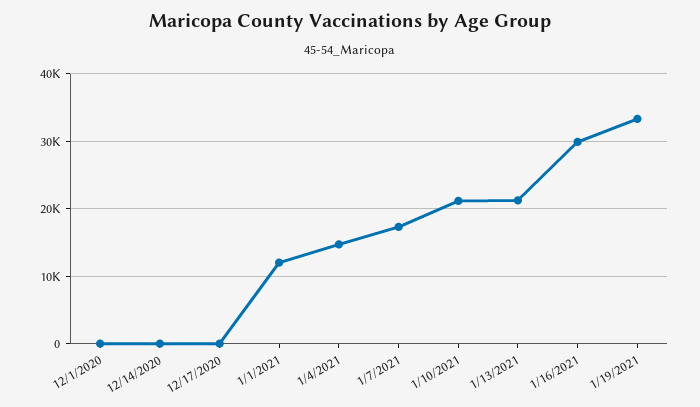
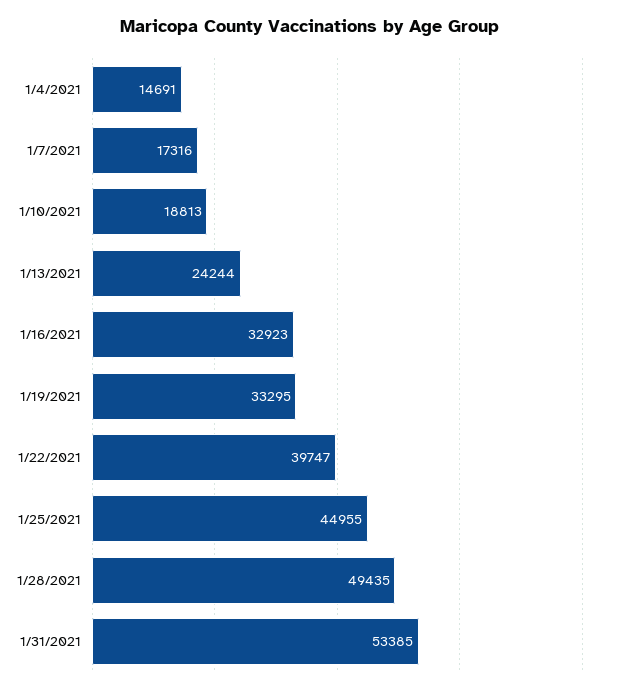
12/1/2020: 0 -> none
12/14/2020: 0 -> none
12/17/2020: 0 -> none
1/1/2021: 12000 -> none
1/10/2021: 21000 -> 18813
1/13/2021: 21000 -> 24244
1/16/2021: 30000 -> 32923
1/22/2021: none -> 39747
1/25/2021: none -> 44955
1/28/2021: none -> 49435
1/31/2021: none -> 53385

